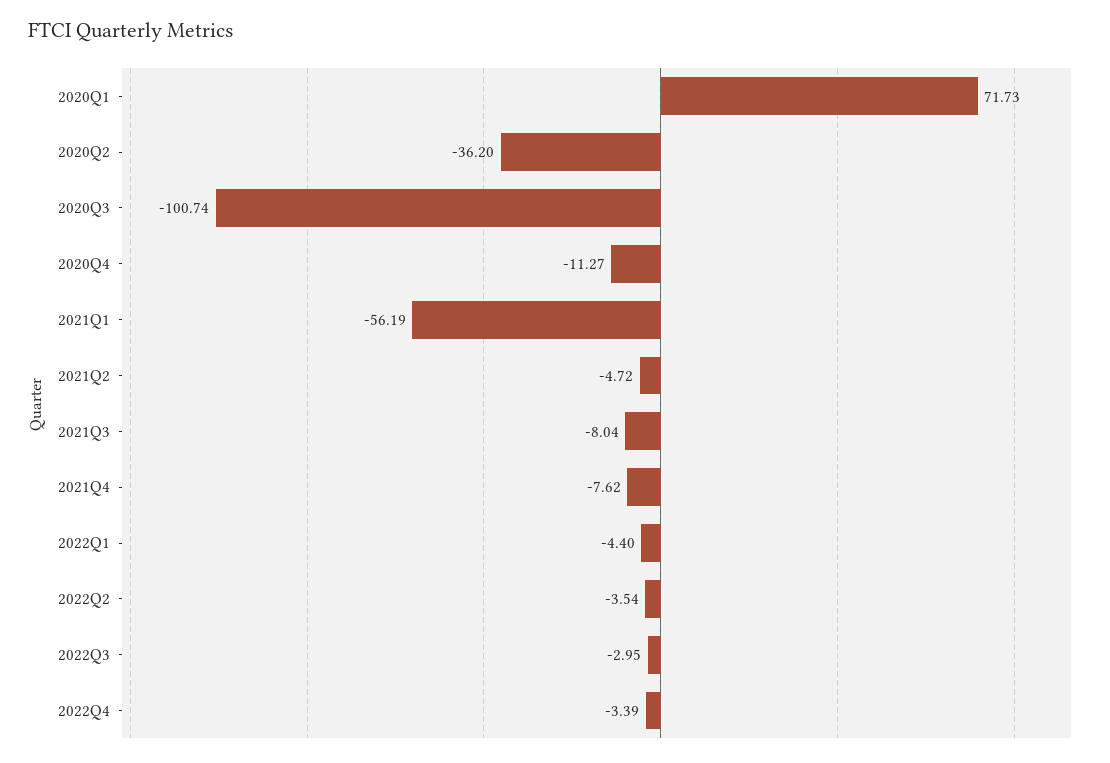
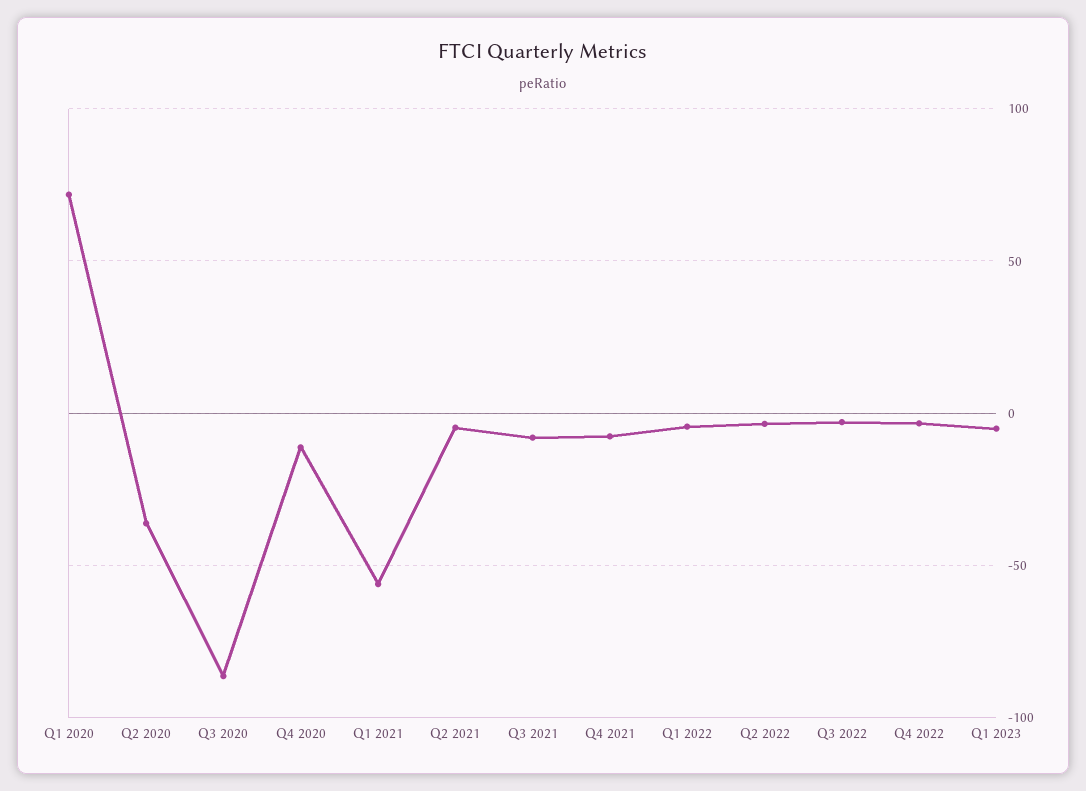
2020Q3: -100.74 -> -85
Q1 2023: none -> -5

